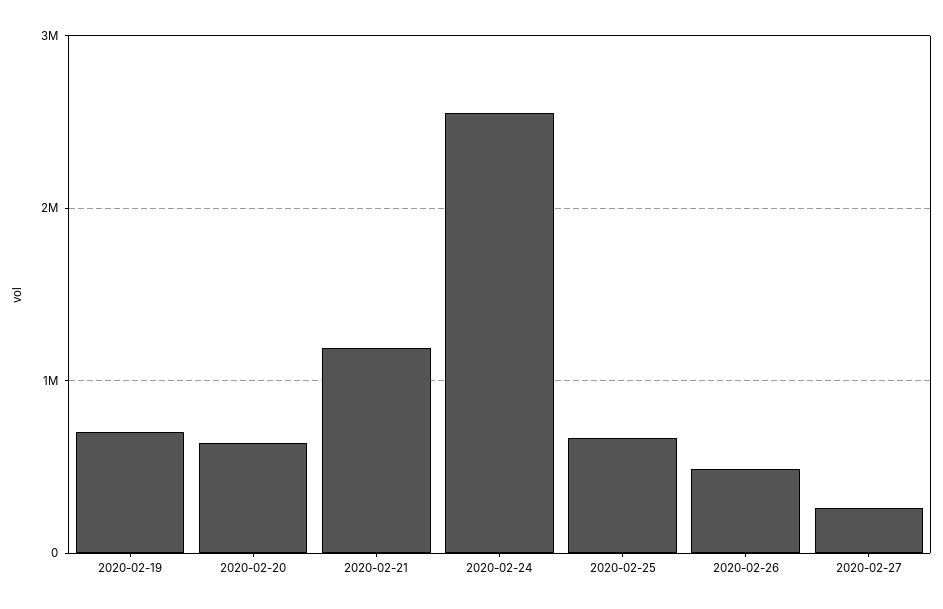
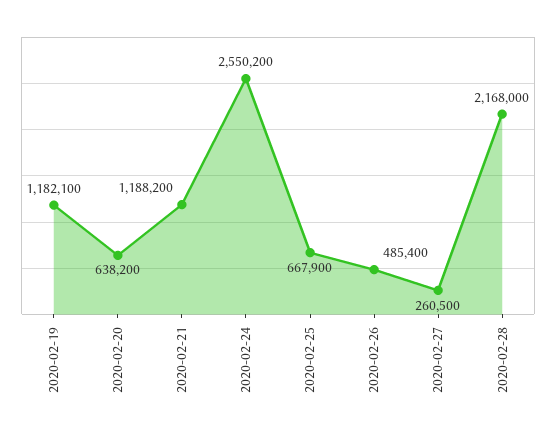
2020-02-19: 700000 -> 1182100
2020-02-28: none -> 2168000

